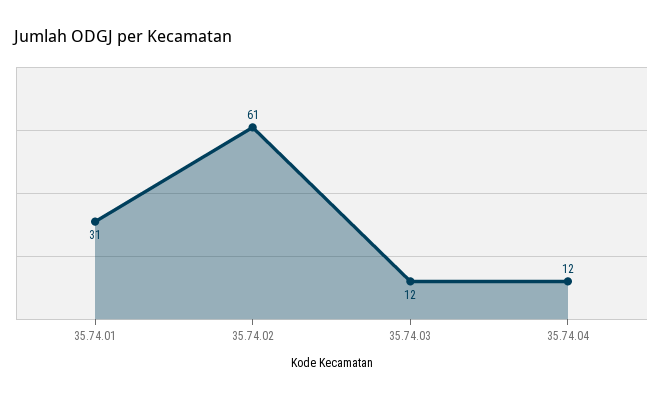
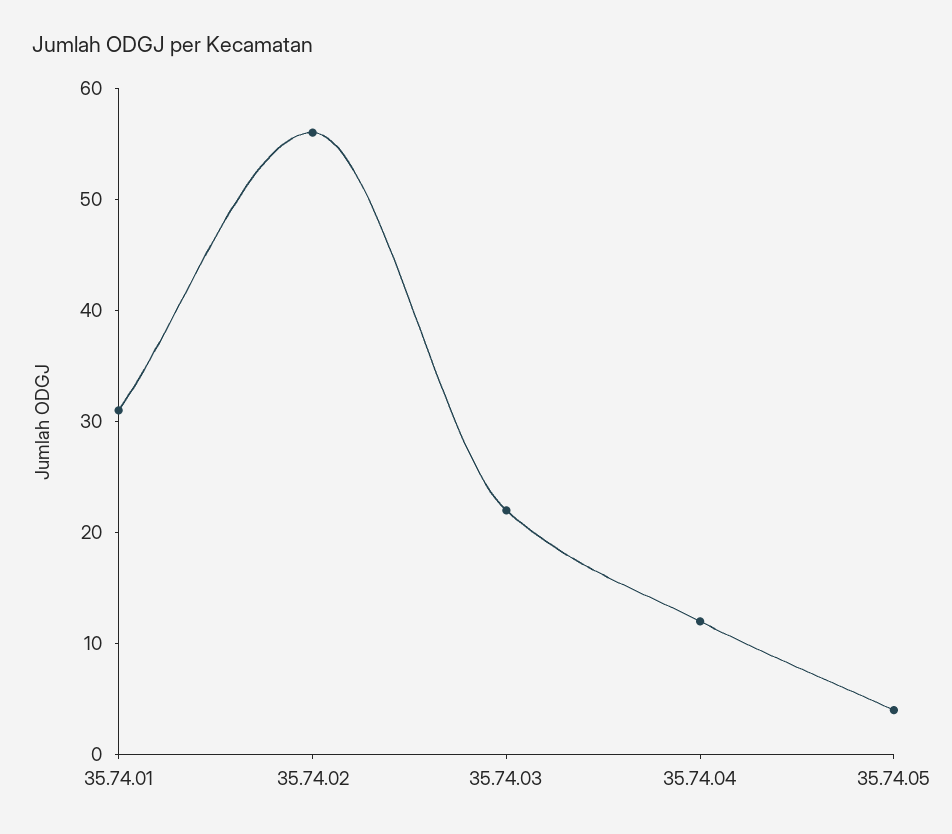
35.74.02: 61 -> 56
35.74.03: 12 -> 22
35.74.05: none -> 4

